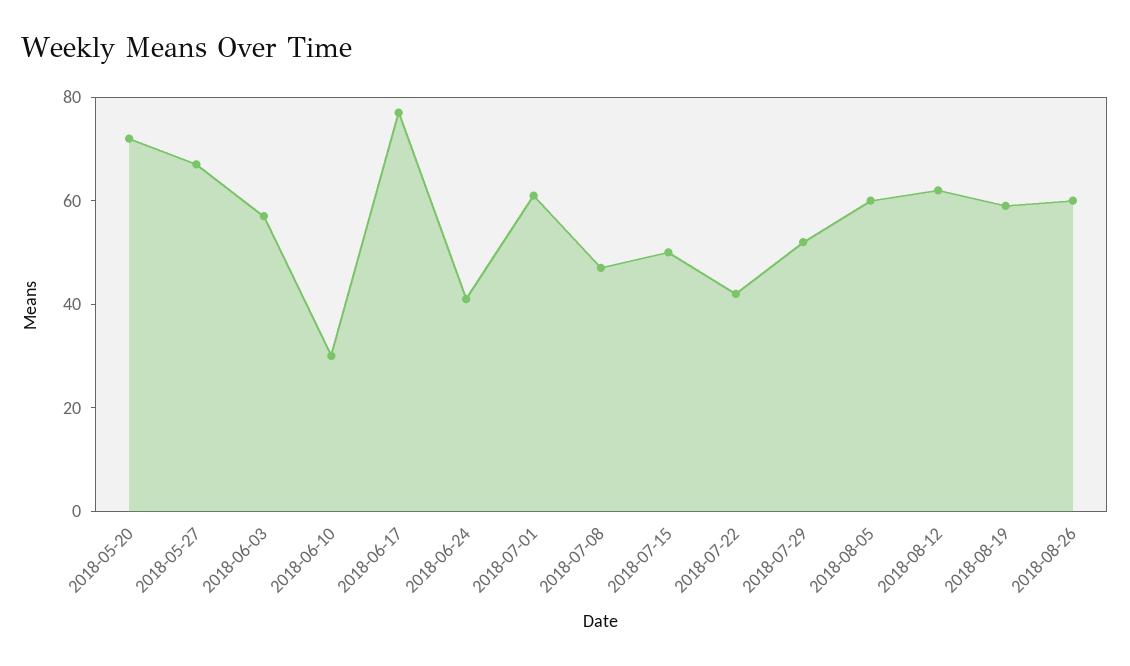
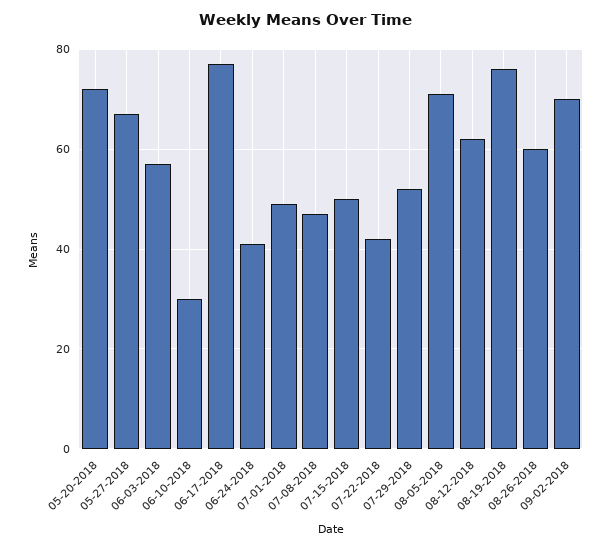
2018-07-01: 60 -> 50
2018-08-05: 60 -> 70
2018-08-19: 60 -> 75
09-02-2018: none -> 70

